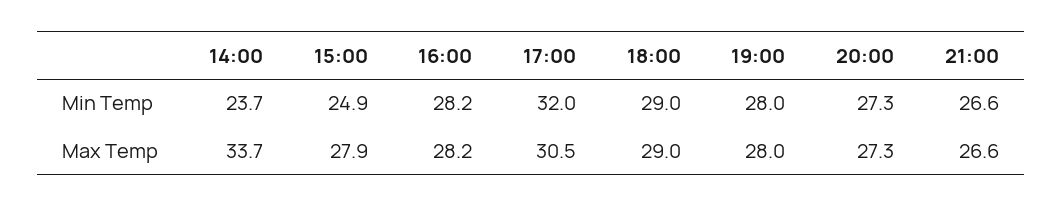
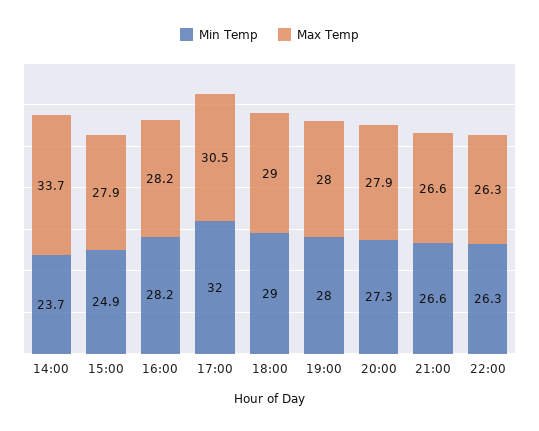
Max Temp, 20:00: 27.3 -> 27.9
Min Temp, 22:00: none -> 26.3
Max Temp, 22:00: none -> 26.3

